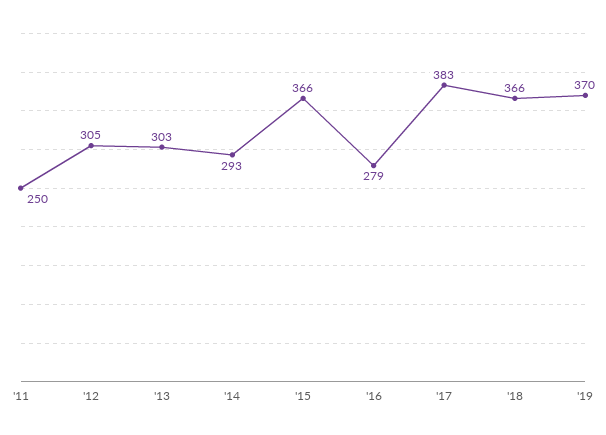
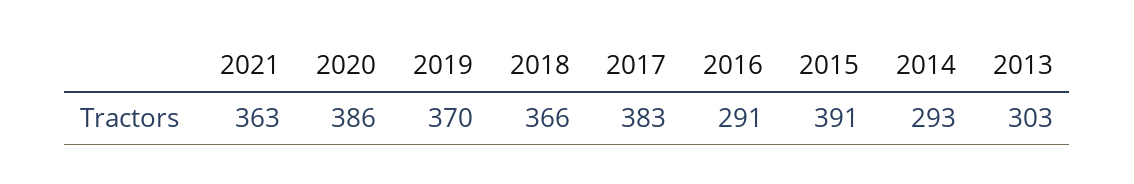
'11: 250 -> none
'12: 305 -> none
'15: 366 -> 391
'16: 279 -> 291
2021: none -> 363
2020: none -> 386

